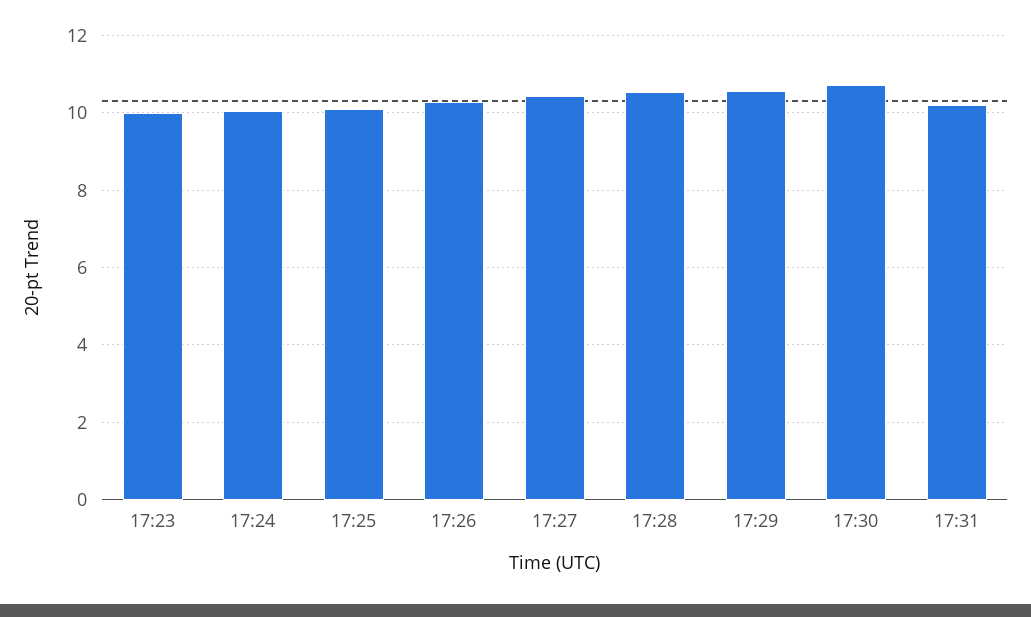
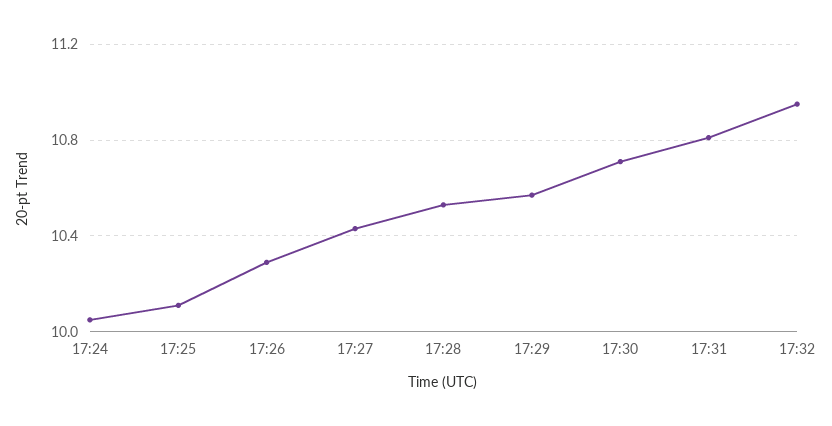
17:23: 10 -> none
17:31: 10.2 -> 10.8
17:32: none -> 10.95

